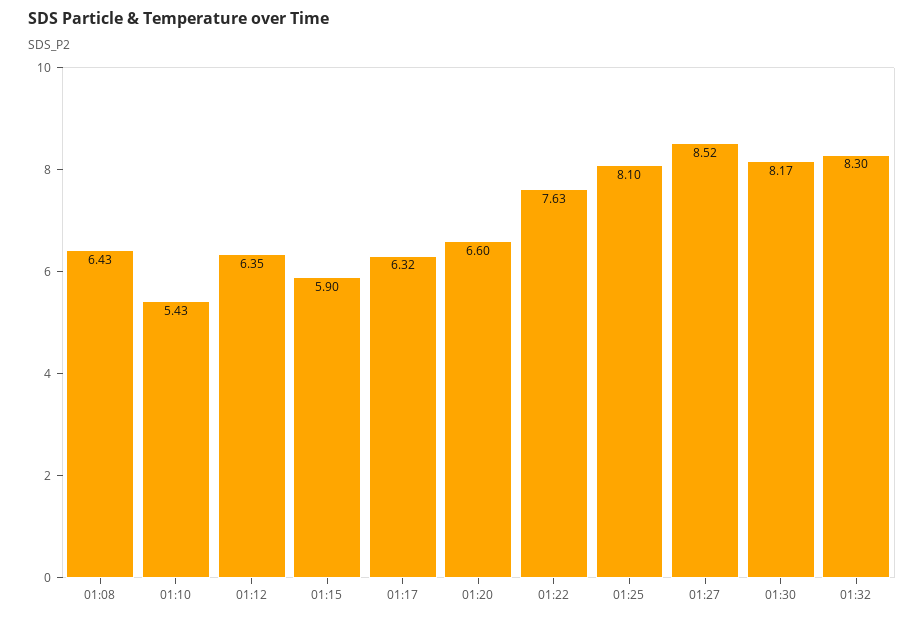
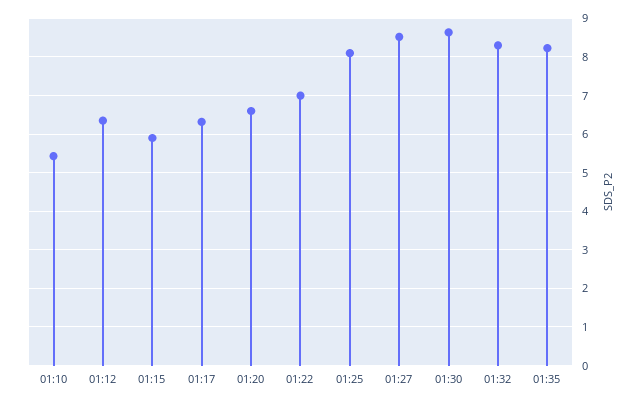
01:08: 6.43 -> none
01:22: 7.63 -> 7
01:30: 8.17 -> 8.6
01:35: none -> 8.2

